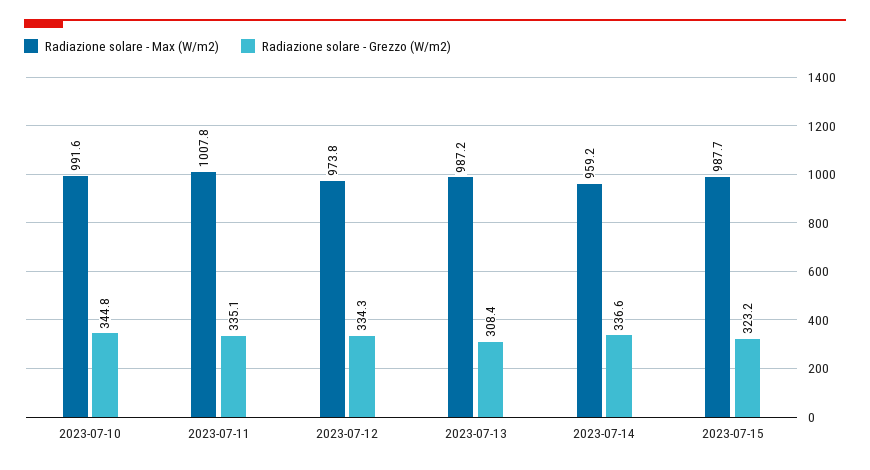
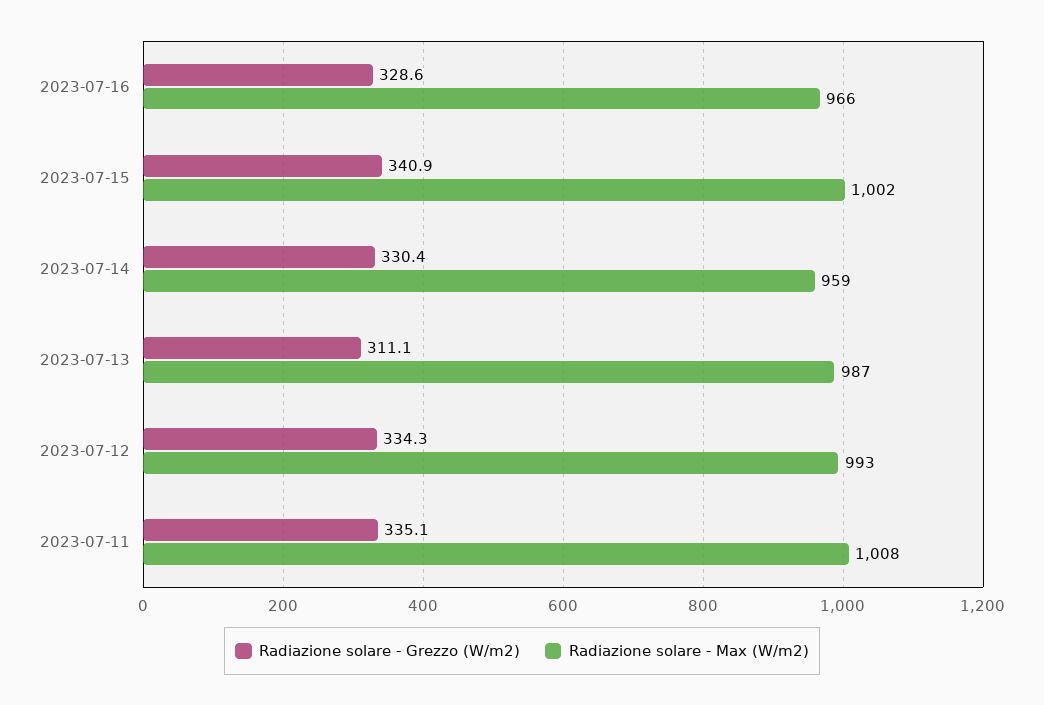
Radiazione solare - Max (W/m2), 2023-07-10: 991.6 -> none
Radiazione solare - Grezzo (W/m2), 2023-07-10: 344.8 -> none
Radiazione solare - Max (W/m2), 2023-07-12: 973.8 -> 993
Radiazione solare - Grezzo (W/m2), 2023-07-13: 308.4 -> 311.1
Radiazione solare - Grezzo (W/m2), 2023-07-14: 336.6 -> 330.4
Radiazione solare - Max (W/m2), 2023-07-15: 987.7 -> 1002
Radiazione solare - Grezzo (W/m2), 2023-07-15: 323.2 -> 340.9
Radiazione solare - Grezzo (W/m2), 2023-07-16: none -> 328.6
Radiazione solare - Max (W/m2), 2023-07-16: none -> 966

